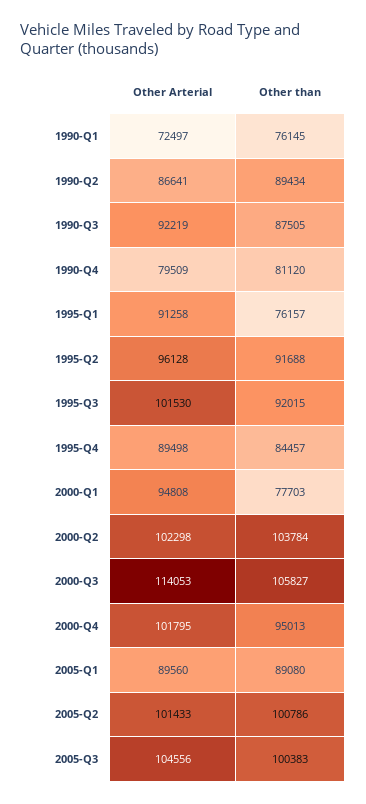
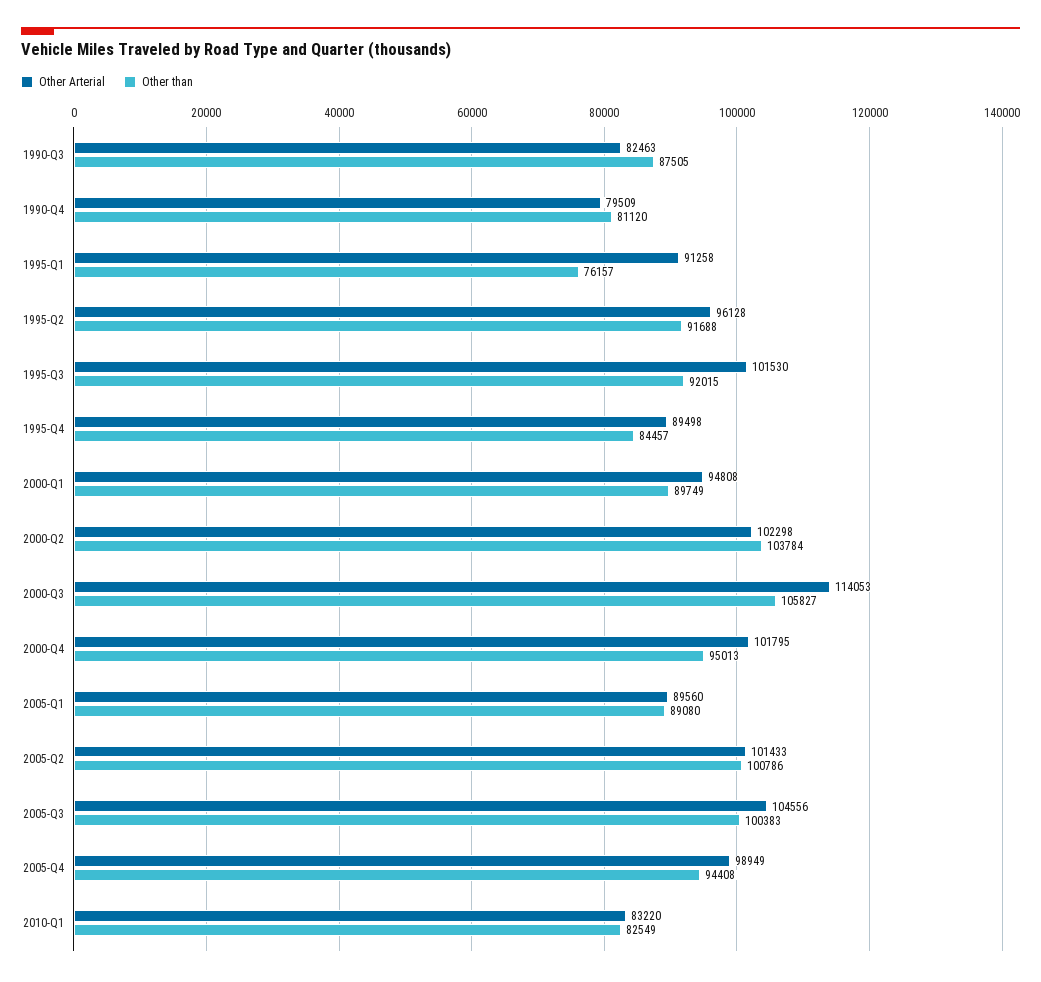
Other Arterial, 1990-Q1: 72497 -> none
Other than, 1990-Q1: 76145 -> none
Other Arterial, 1990-Q2: 86641 -> none
Other than, 1990-Q2: 89434 -> none
Other Arterial, 1990-Q3: 92219 -> 82463
Other than, 2000-Q1: 77703 -> 89749
Other Arterial, 2005-Q4: none -> 98949
Other than, 2005-Q4: none -> 94408
Other Arterial, 2010-Q1: none -> 83220
Other than, 2010-Q1: none -> 82549

